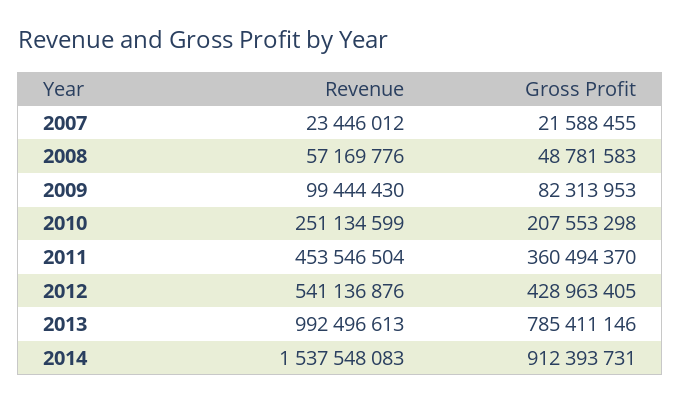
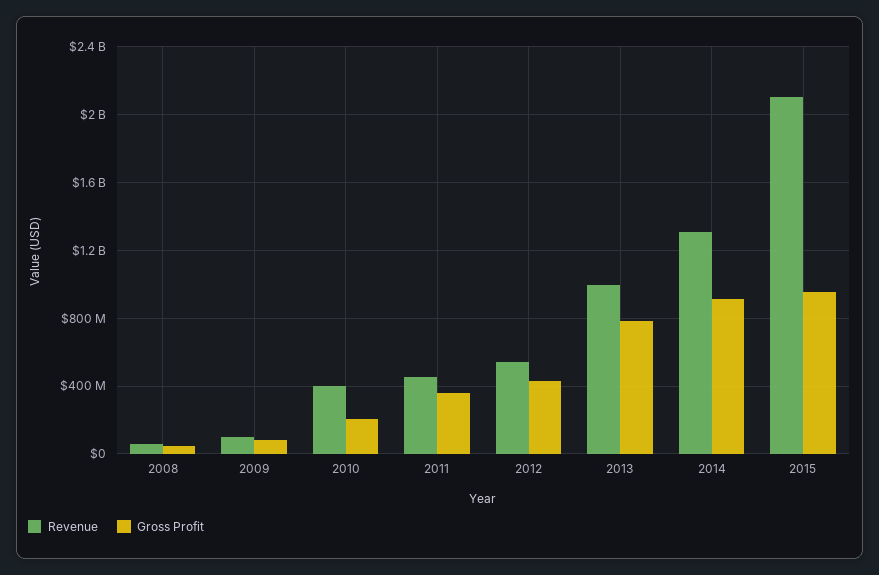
Revenue, 2007: 23446012 -> none
Gross Profit, 2007: 21588455 -> none
Revenue, 2010: 251134599 -> 400000000
Revenue, 2014: 1537548083 -> 1300000000
Revenue, 2015: none -> 2100000000
Gross Profit, 2015: none -> 950000000

